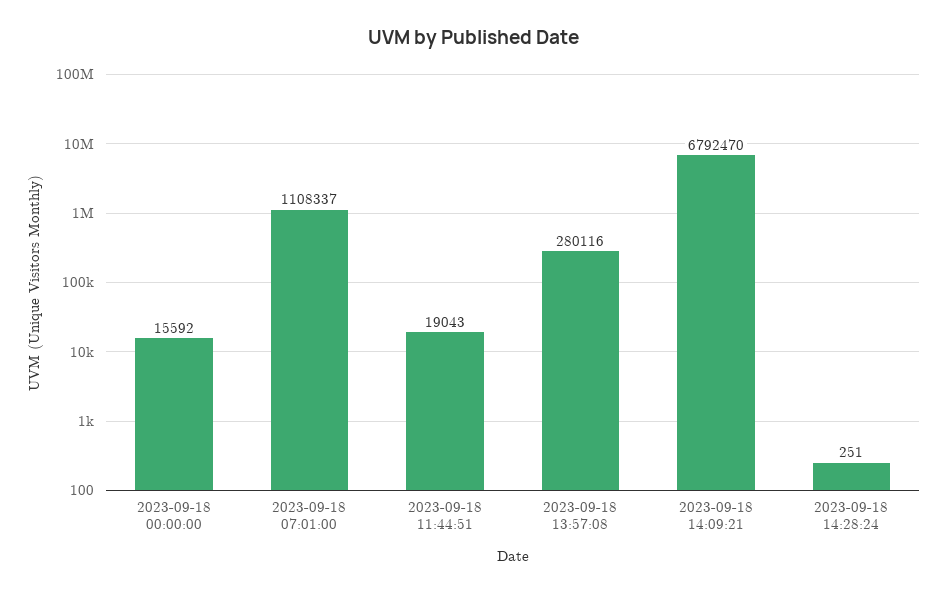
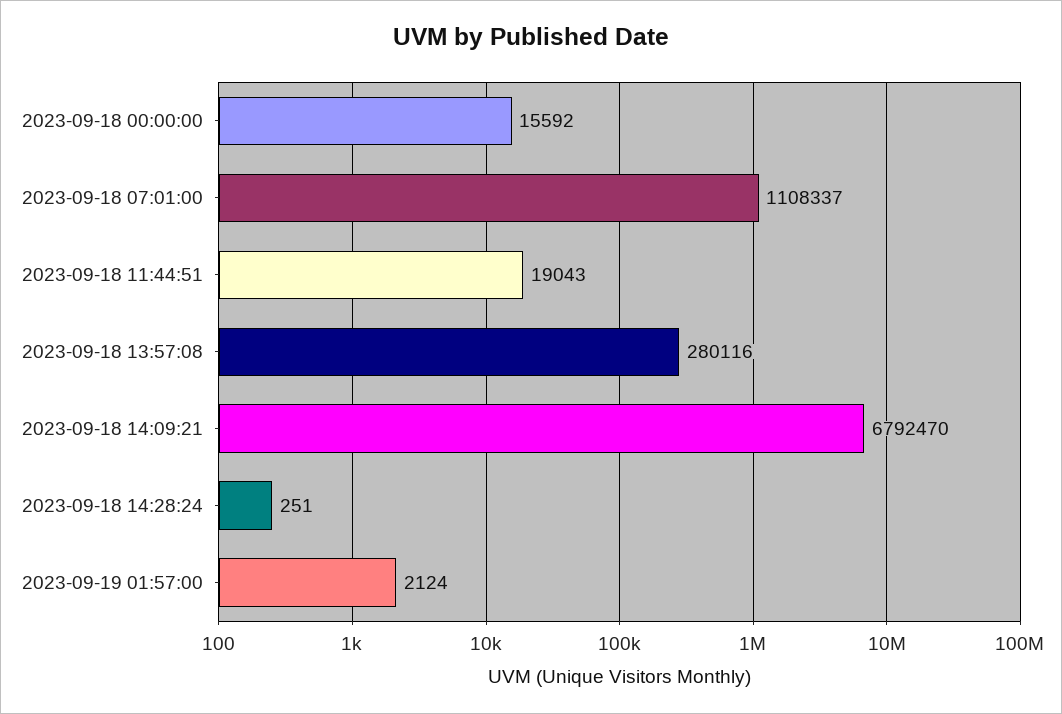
2023-09-19 01:57:00: none -> 2124

